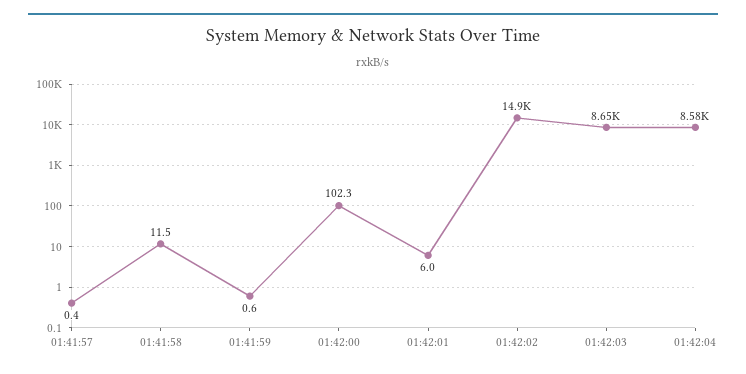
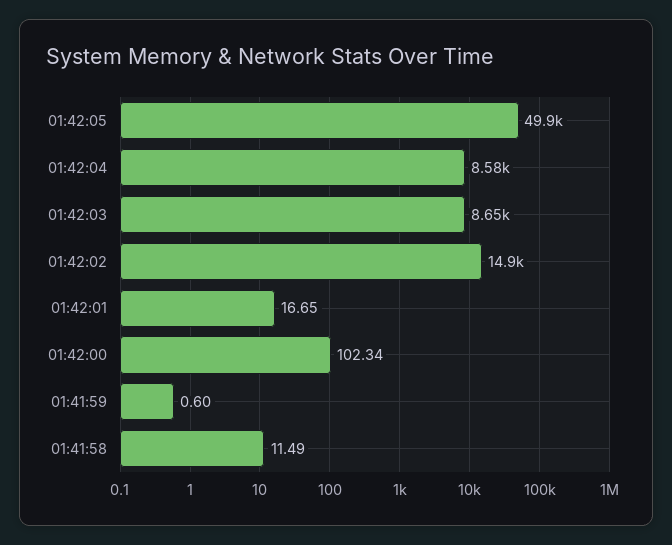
01:41:57: 0.4 -> none
01:42:01: 6 -> 16.65
01:42:05: none -> 49900

